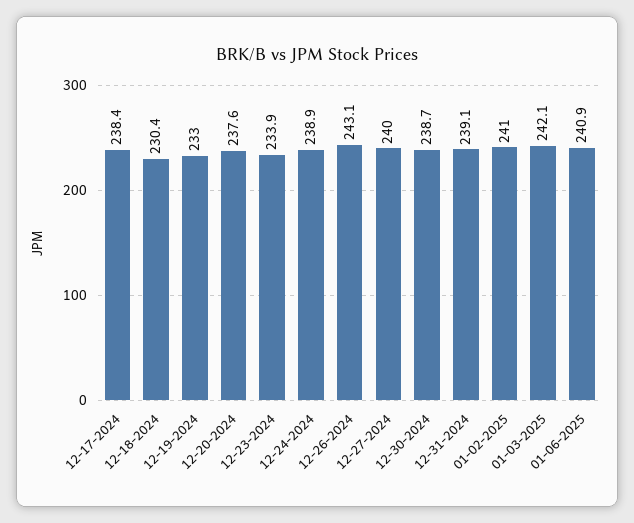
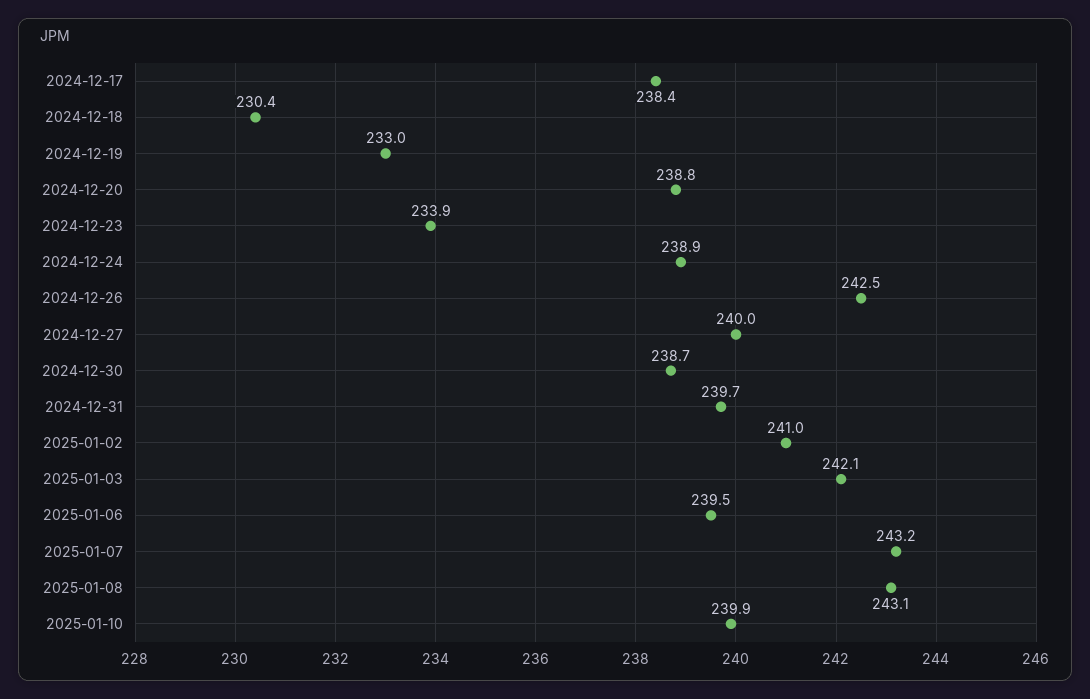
12-20-2024: 237.6 -> 238.8
12-26-2024: 243.1 -> 242.5
12-31-2024: 239.1 -> 239.7
01-06-2025: 240.9 -> 239.5
2025-01-07: none -> 243.2
2025-01-08: none -> 243.1
2025-01-10: none -> 239.9

